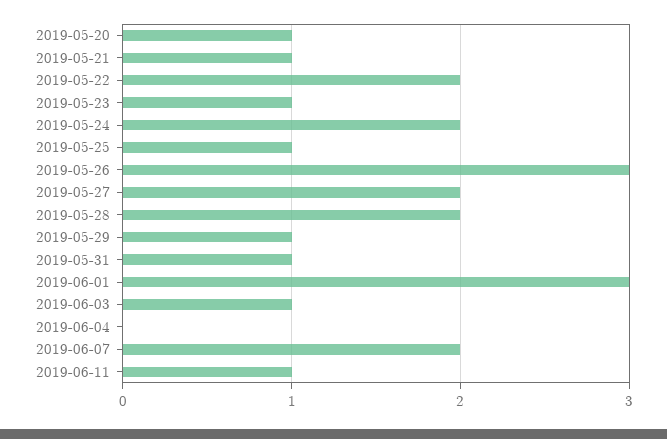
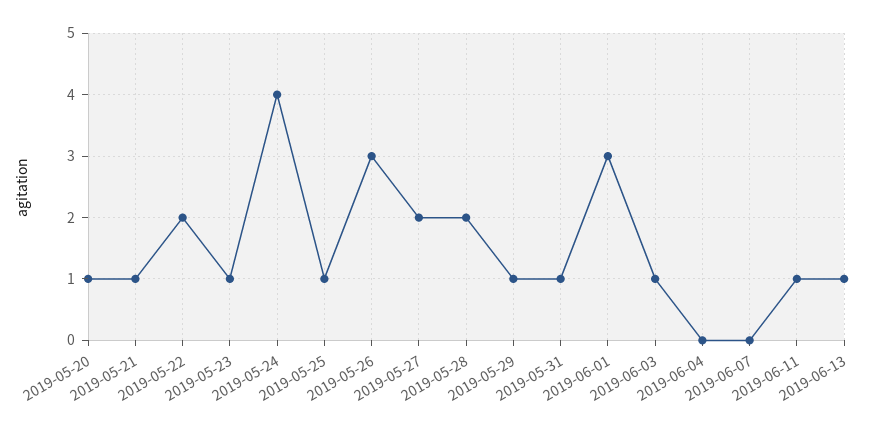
2019-05-24: 2 -> 4
2019-06-07: 2 -> 0
2019-06-13: none -> 1

